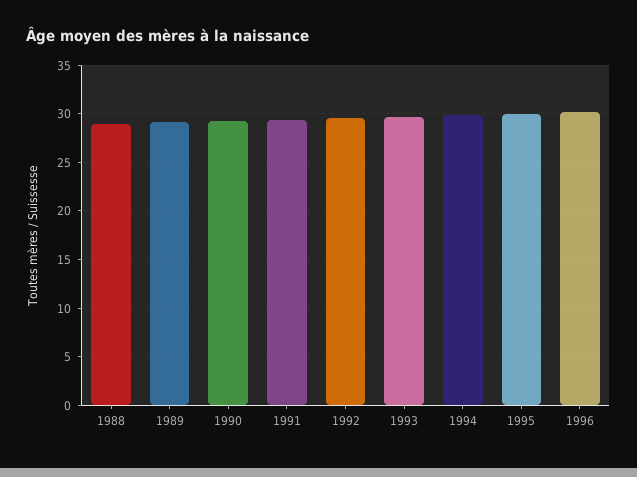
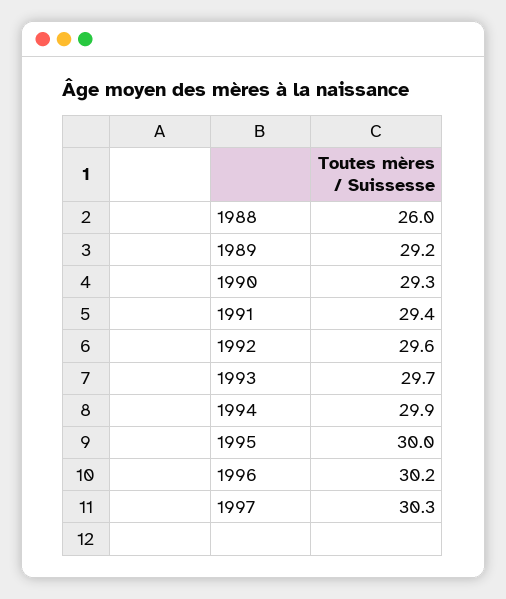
1988: 29 -> 26
1997: none -> 30.3

